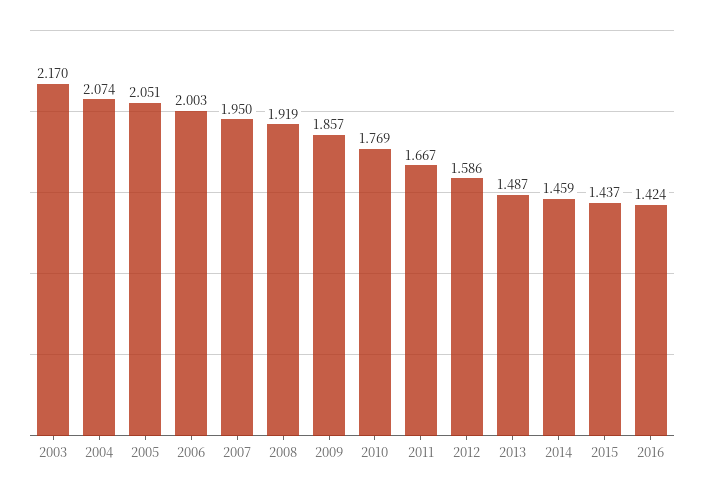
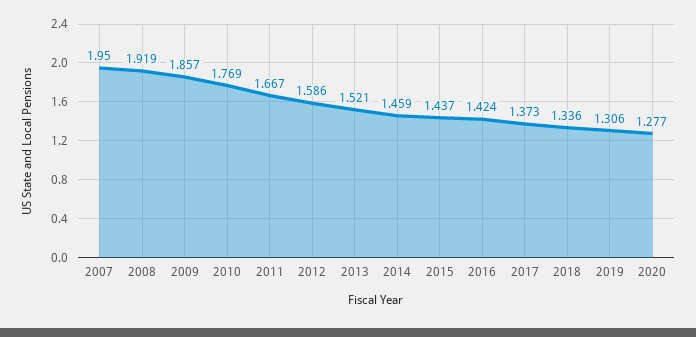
2003: 2.17 -> none
2004: 2.074 -> none
2005: 2.051 -> none
2006: 2.003 -> none
2013: 1.487 -> 1.521
2017: none -> 1.373
2018: none -> 1.336
2019: none -> 1.306
2020: none -> 1.277

